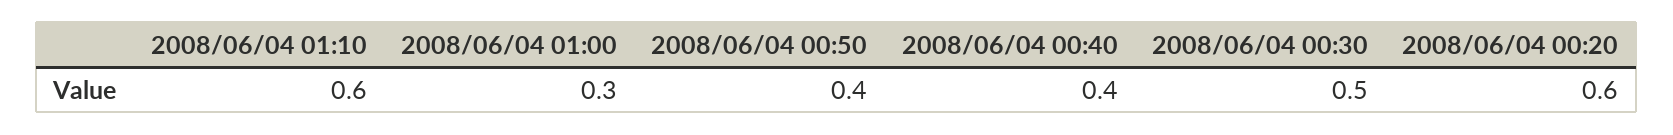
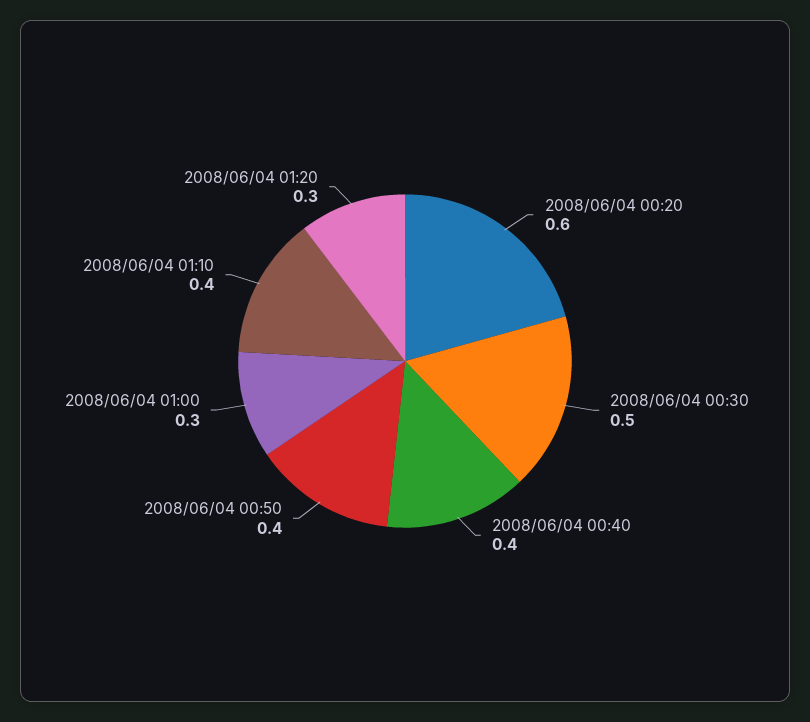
2008/06/04 01:10: 0.6 -> 0.4
2008/06/04 01:20: none -> 0.3

